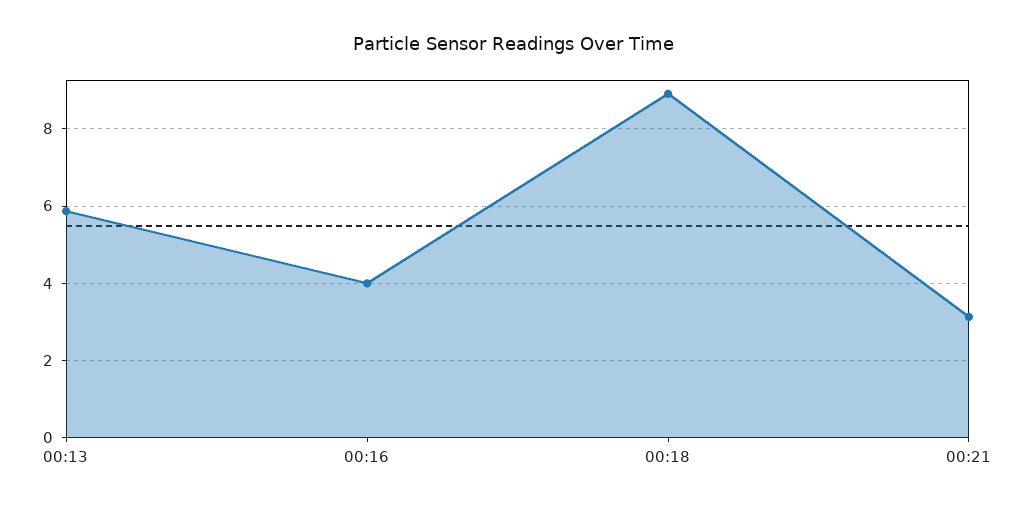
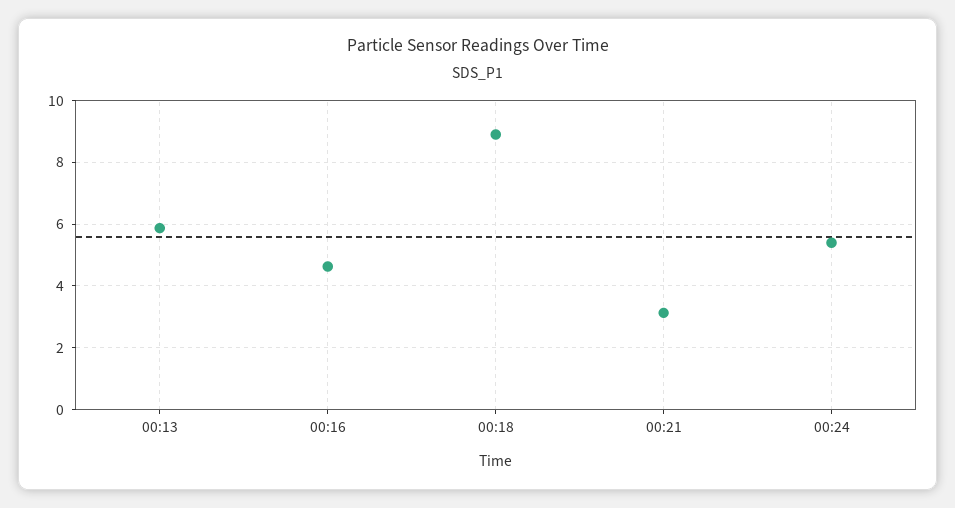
00:16: 4 -> 4.6
00:24: none -> 5.4

